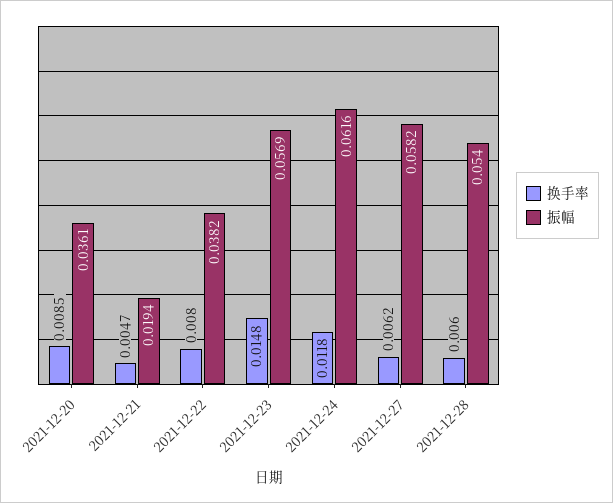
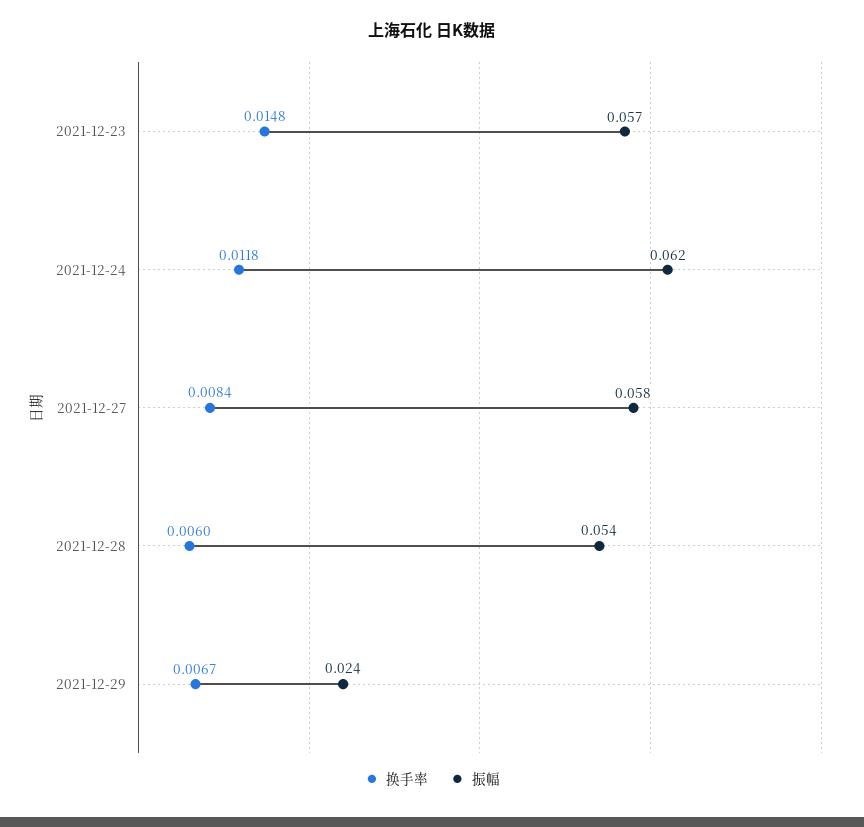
换手率, 2021-12-20: 0.0085 -> none
振幅, 2021-12-20: 0.0361 -> none
换手率, 2021-12-21: 0.0047 -> none
振幅, 2021-12-21: 0.0194 -> none
换手率, 2021-12-22: 0.008 -> none
振幅, 2021-12-22: 0.0382 -> none
换手率, 2021-12-27: 0.0062 -> 0.0084
换手率, 2021-12-29: none -> 0.0067
振幅, 2021-12-29: none -> 0.024

